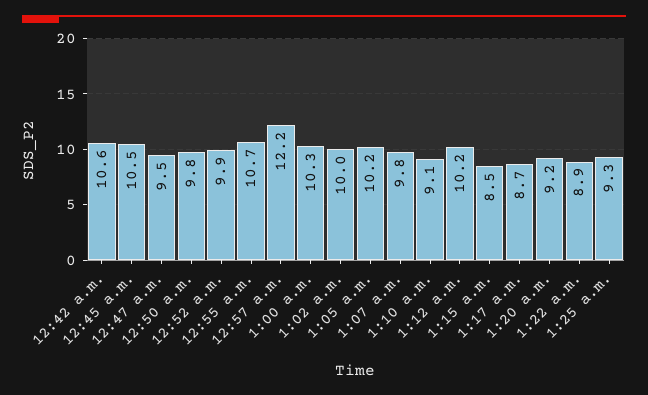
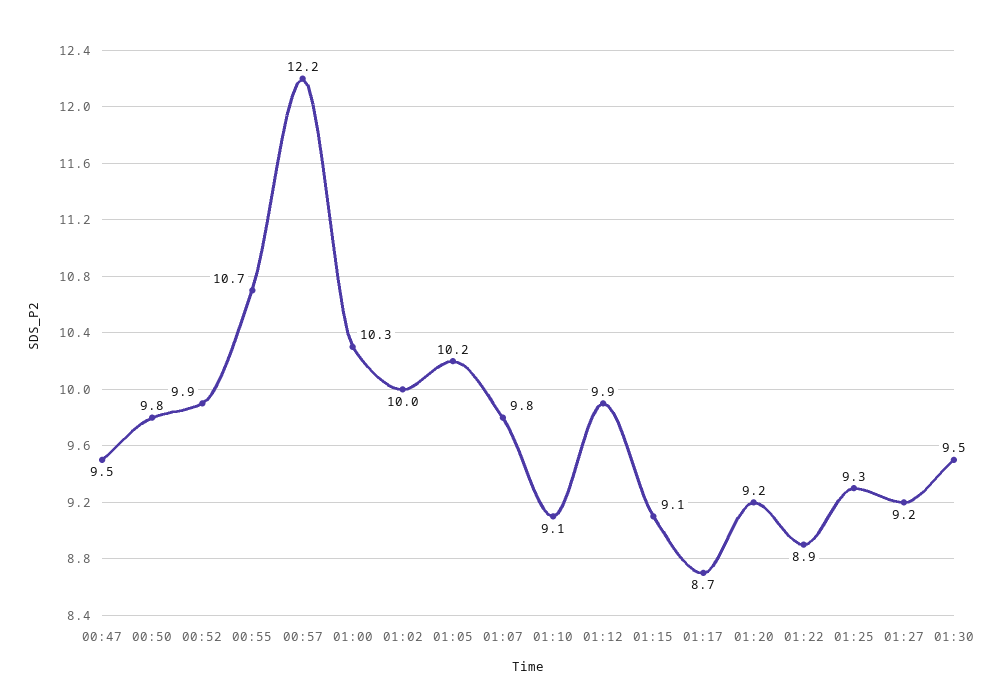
12:42 a.m.: 10.6 -> none
12:45 a.m.: 10.5 -> none
1:12 a.m.: 10.2 -> 9.9
1:15 a.m.: 8.5 -> 9.1
01:27: none -> 9.2
01:30: none -> 9.5

